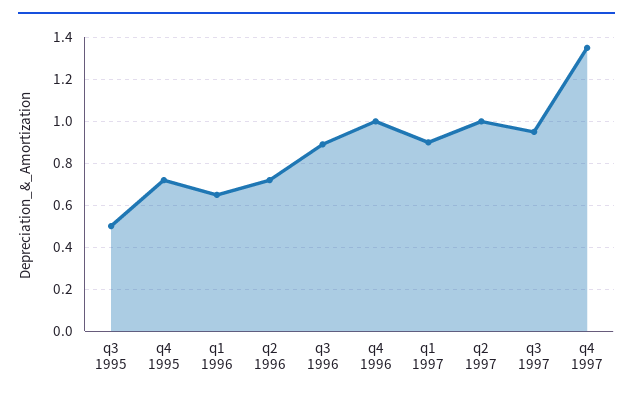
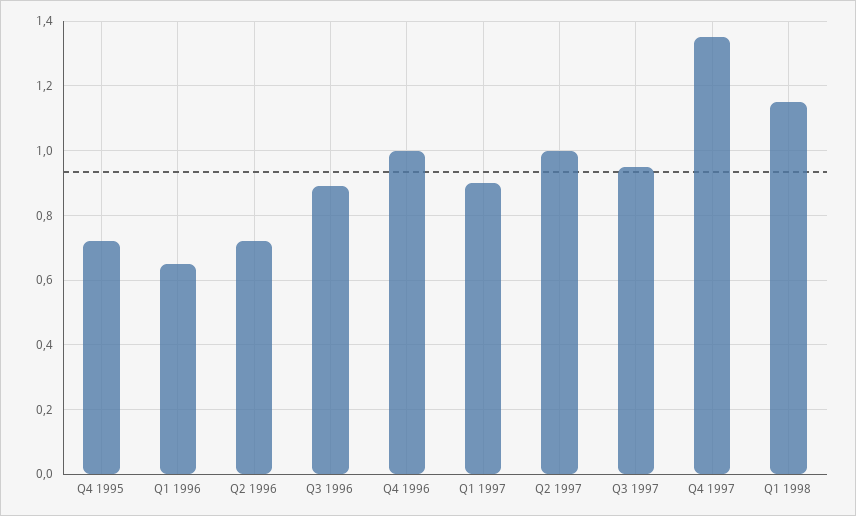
q3 1995: 0.5 -> none
Q1 1998: none -> 1.15

